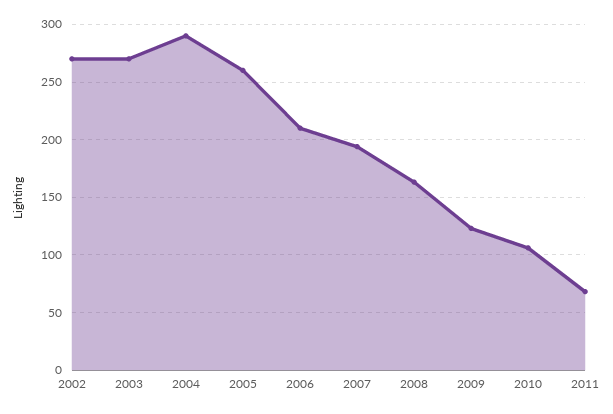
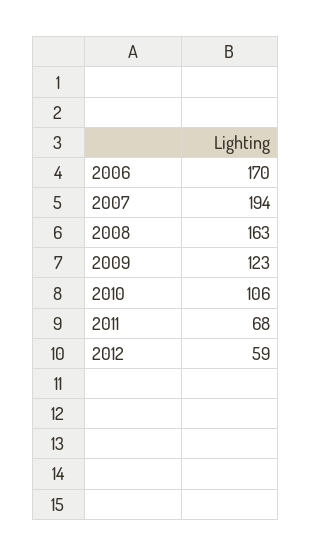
2002: 270 -> none
2003: 270 -> none
2004: 290 -> none
2005: 260 -> none
2006: 210 -> 170
2012: none -> 59

